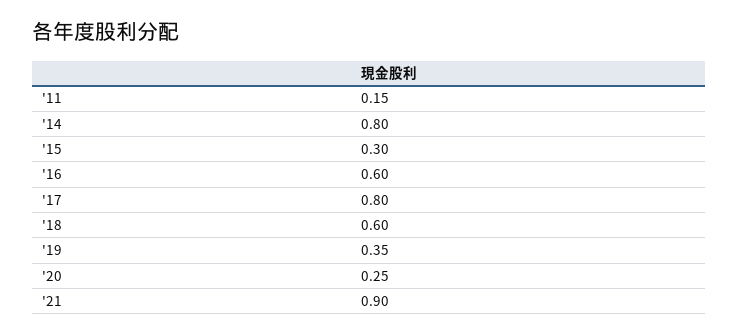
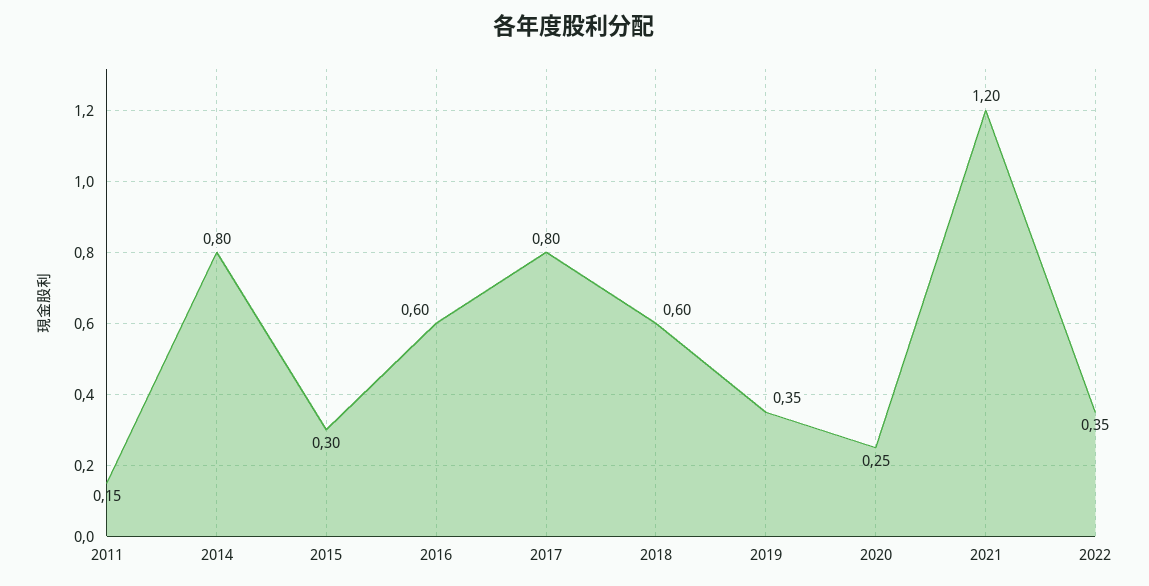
'21: 0.9 -> 1.2
2022: none -> 0.35

